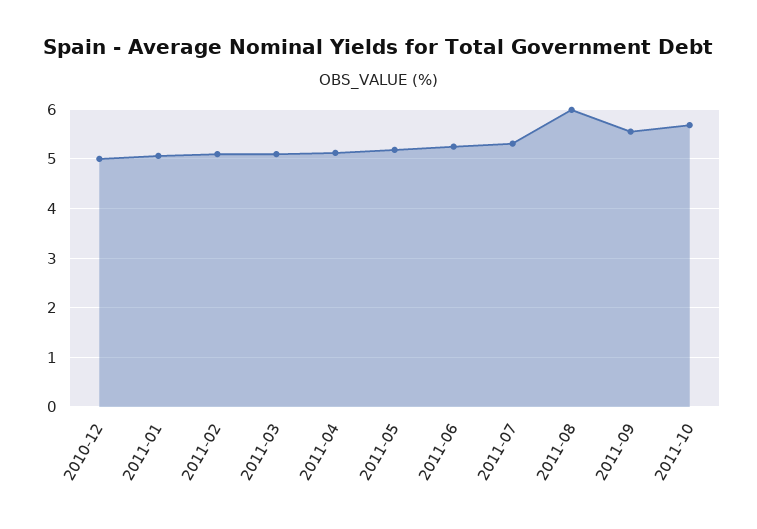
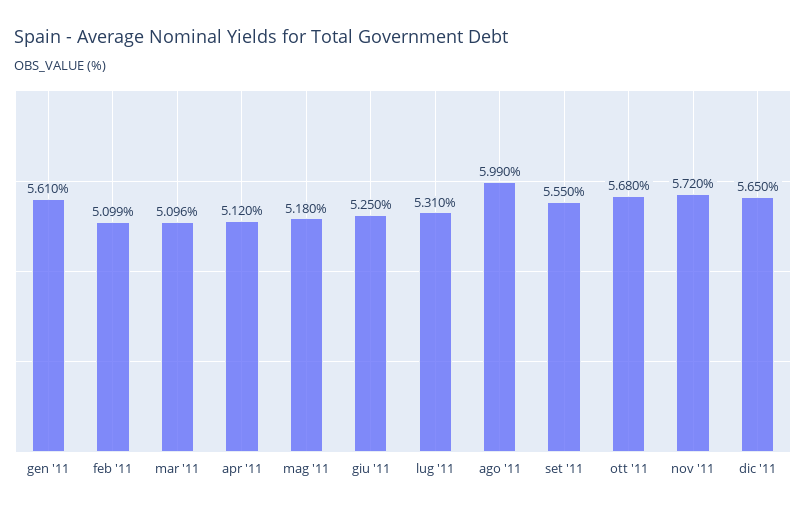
2010-12: 5 -> none
2011-01: 5 -> 5.61
nov '11: none -> 5.72
dic '11: none -> 5.65

